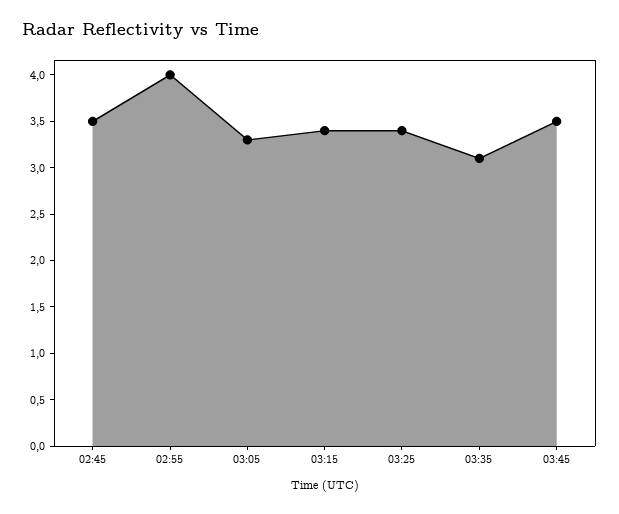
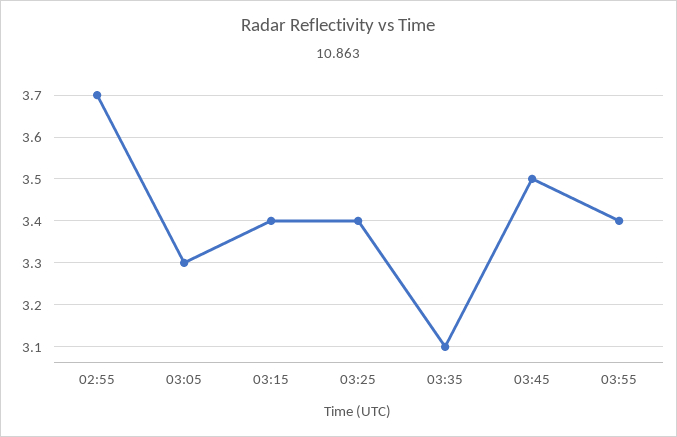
02:45: 3.5 -> none
02:55: 4 -> 3.7
03:55: none -> 3.4

